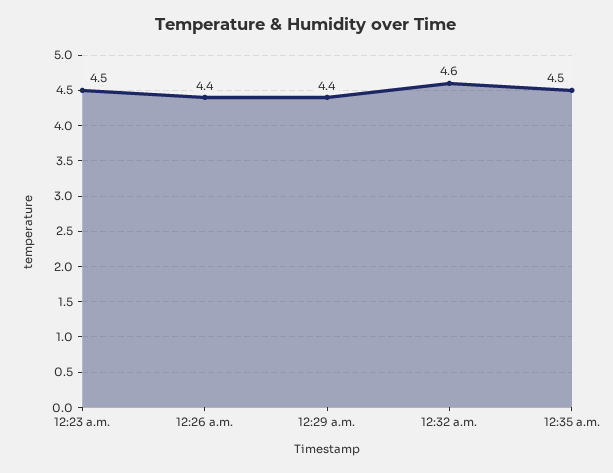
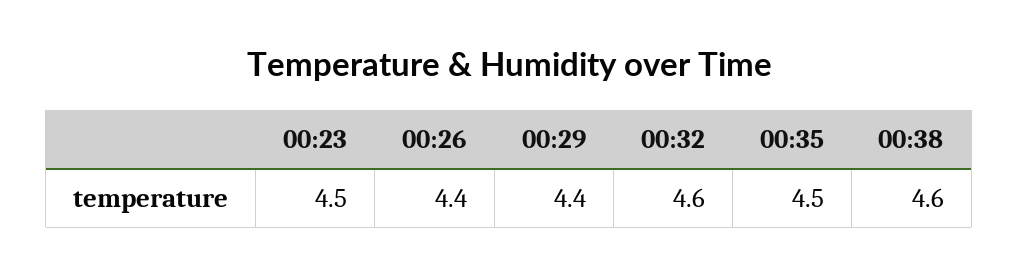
00:38: none -> 4.6

